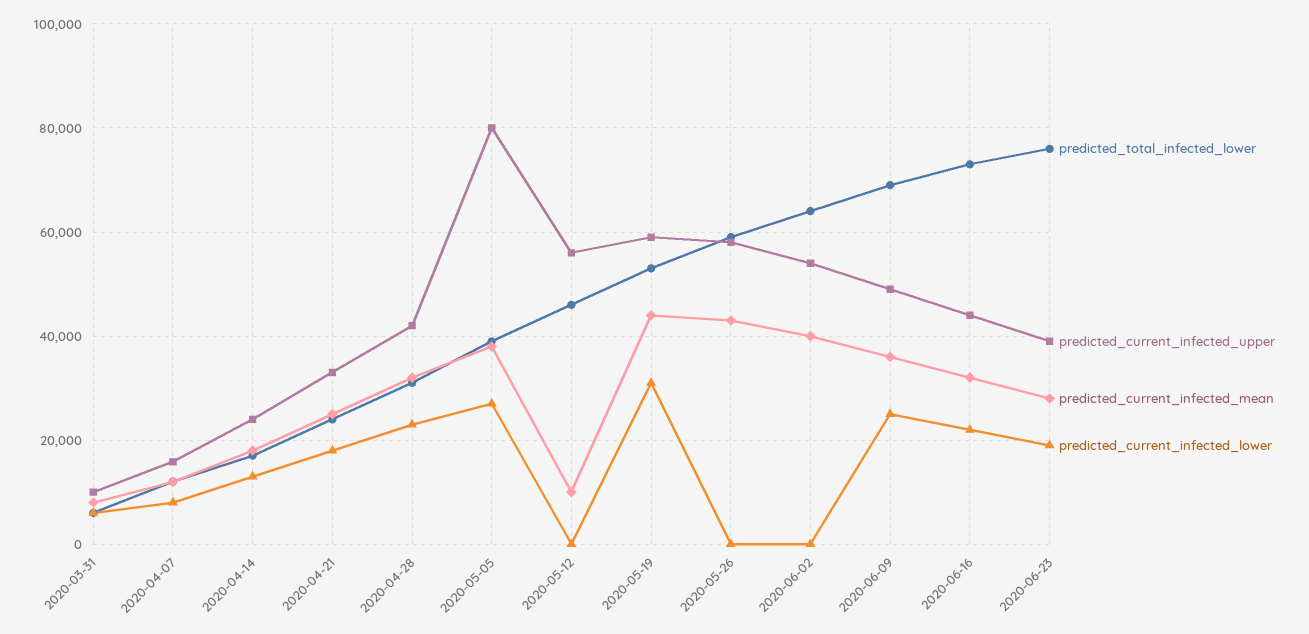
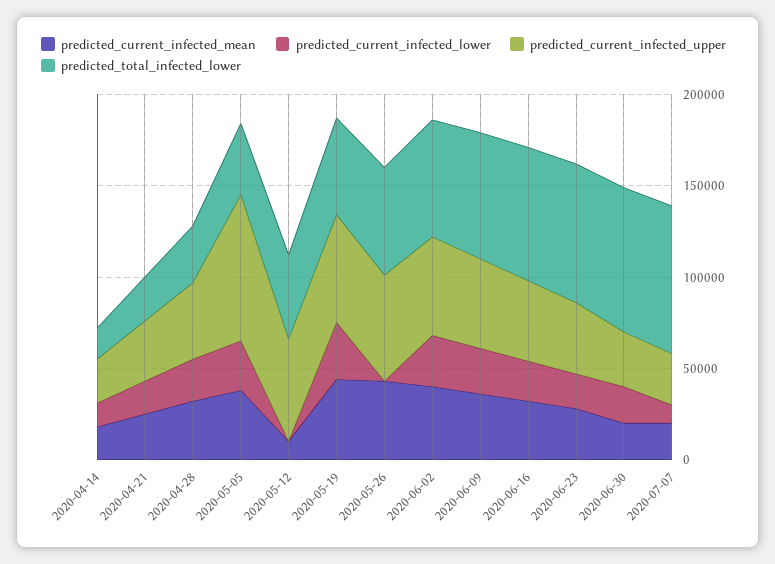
predicted_total_infected_lower, 2020-03-31: 6000 -> none
predicted_current_infected_upper, 2020-03-31: 10000 -> none
predicted_current_infected_mean, 2020-03-31: 8000 -> none
predicted_current_infected_lower, 2020-03-31: 6000 -> none
predicted_total_infected_lower, 2020-04-07: 12000 -> none
predicted_current_infected_upper, 2020-04-07: 16000 -> none
predicted_current_infected_mean, 2020-04-07: 12000 -> none
predicted_current_infected_lower, 2020-04-07: 8000 -> none
predicted_current_infected_lower, 2020-06-02: 0 -> 30000
predicted_current_infected_mean, 2020-06-30: none -> 20000
predicted_current_infected_lower, 2020-06-30: none -> 20000
predicted_current_infected_upper, 2020-06-30: none -> 30000
predicted_total_infected_lower, 2020-06-30: none -> 80000
predicted_current_infected_mean, 2020-07-07: none -> 20000
predicted_current_infected_lower, 2020-07-07: none -> 10000
predicted_current_infected_upper, 2020-07-07: none -> 30000
predicted_total_infected_lower, 2020-07-07: none -> 80000

